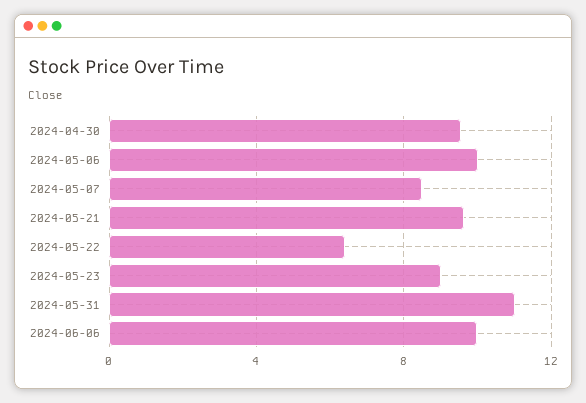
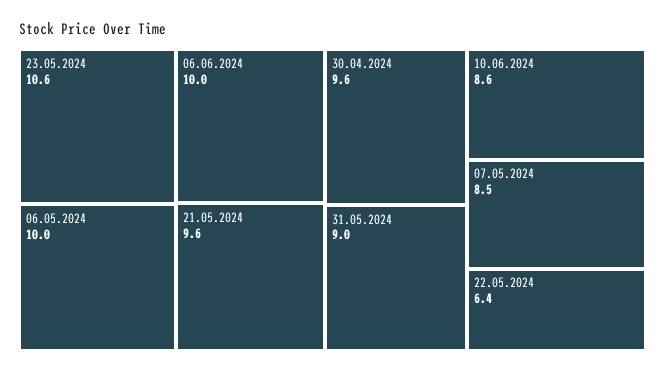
2024-05-23: 9 -> 10.6
2024-05-31: 11 -> 9
10.06.2024: none -> 8.6

